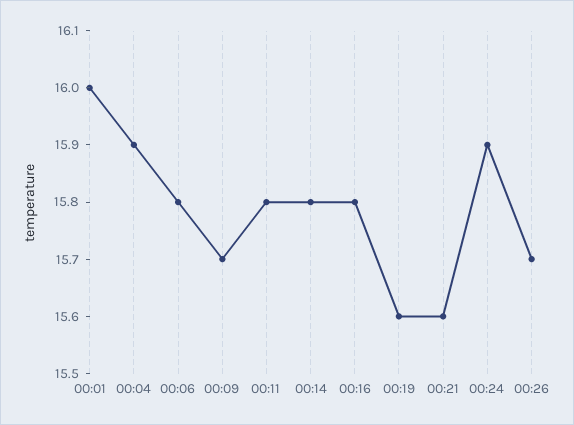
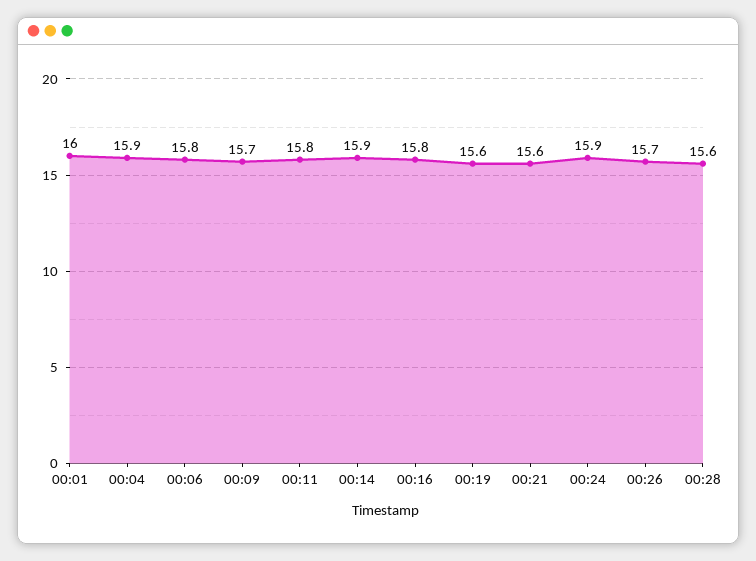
00:14: 15.8 -> 15.9
00:28: none -> 15.6

